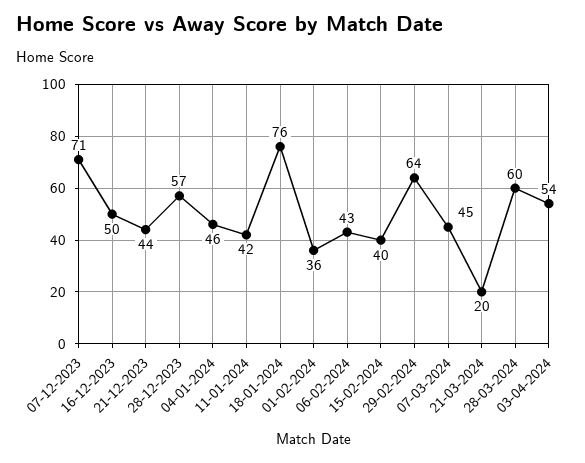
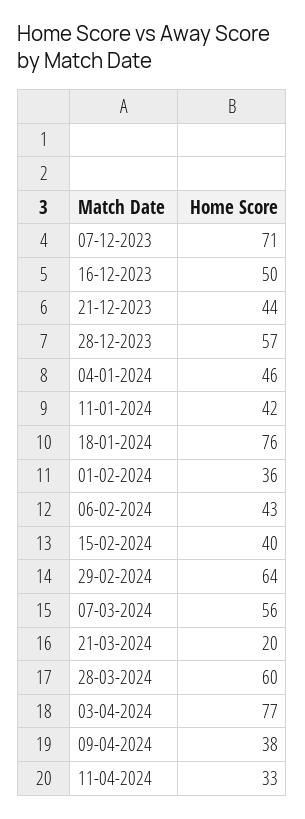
07-03-2024: 45 -> 56
03-04-2024: 54 -> 77
09-04-2024: none -> 38
11-04-2024: none -> 33

